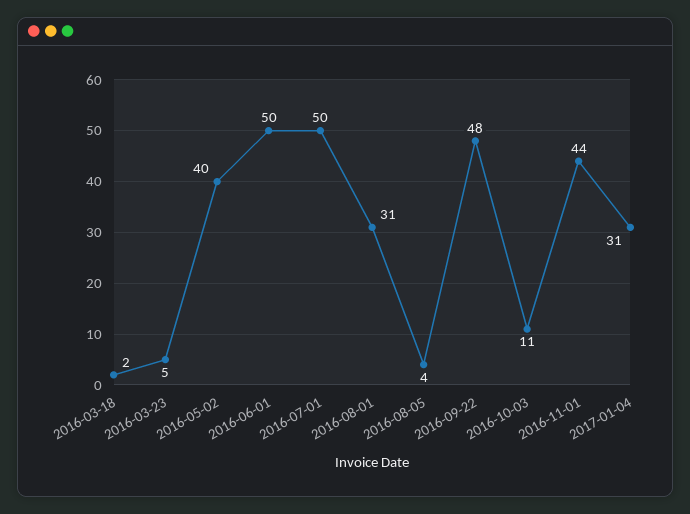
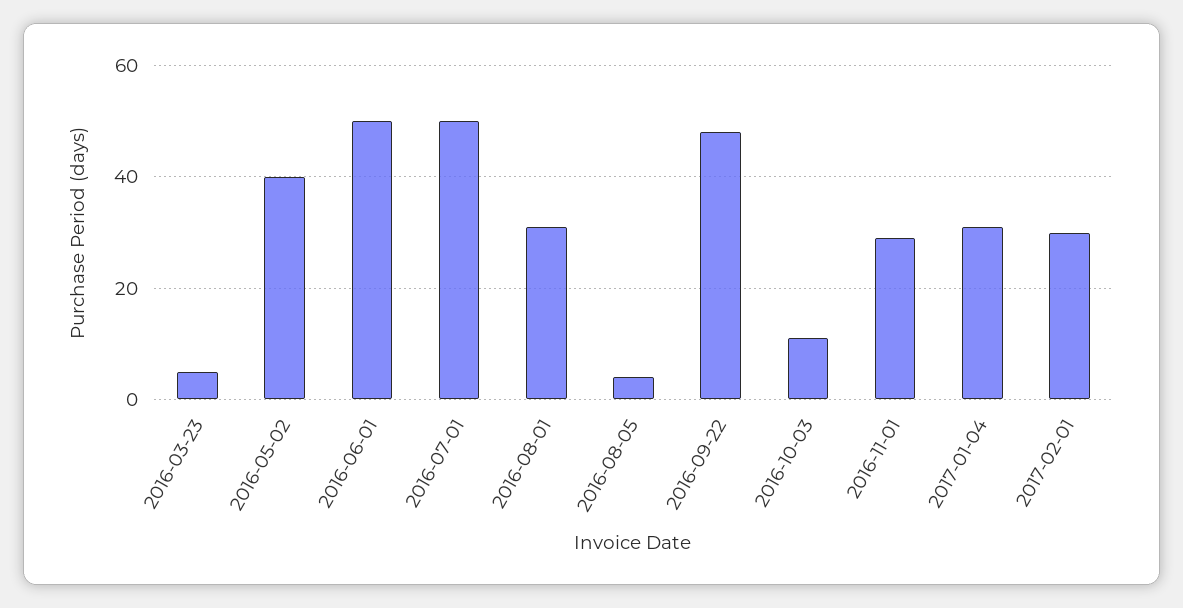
2016-03-18: 2 -> none
2016-11-01: 44 -> 30
2017-02-01: none -> 30

